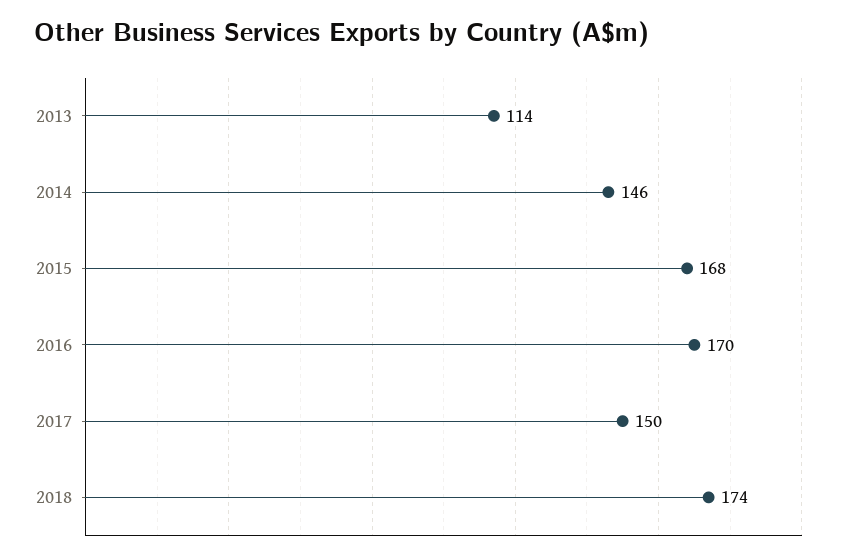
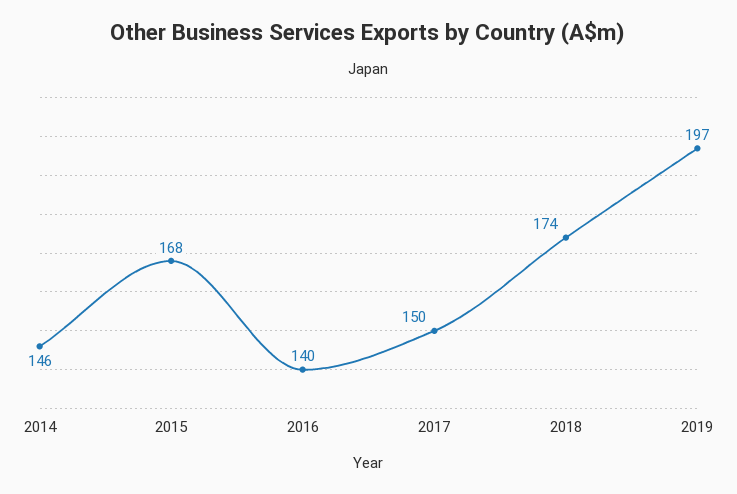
2013: 114 -> none
2016: 170 -> 140
2019: none -> 197

